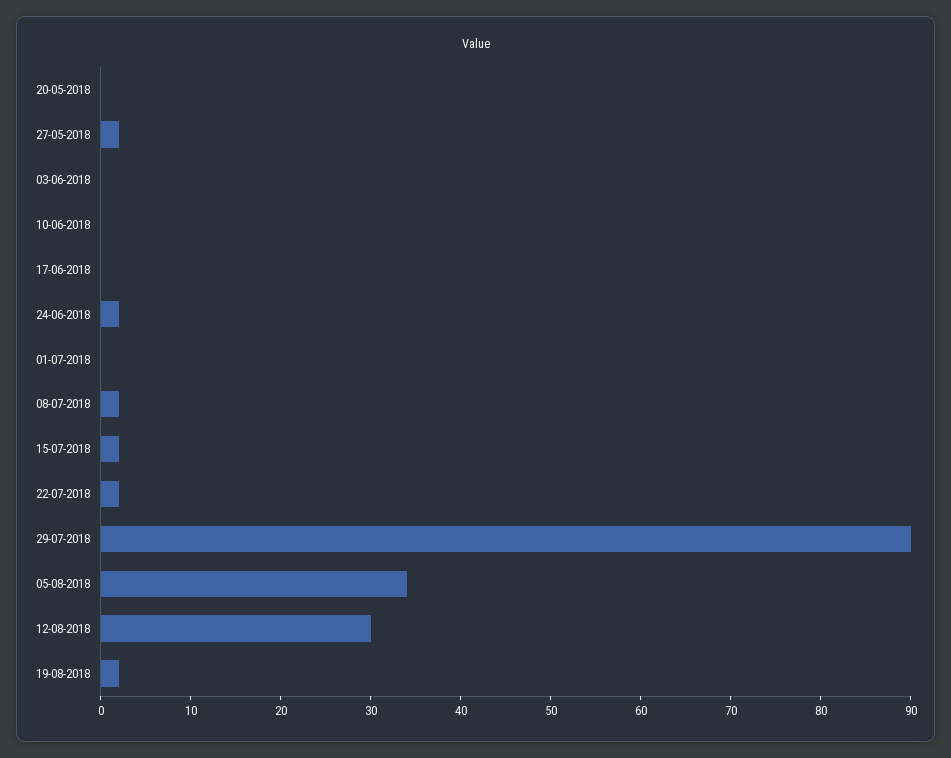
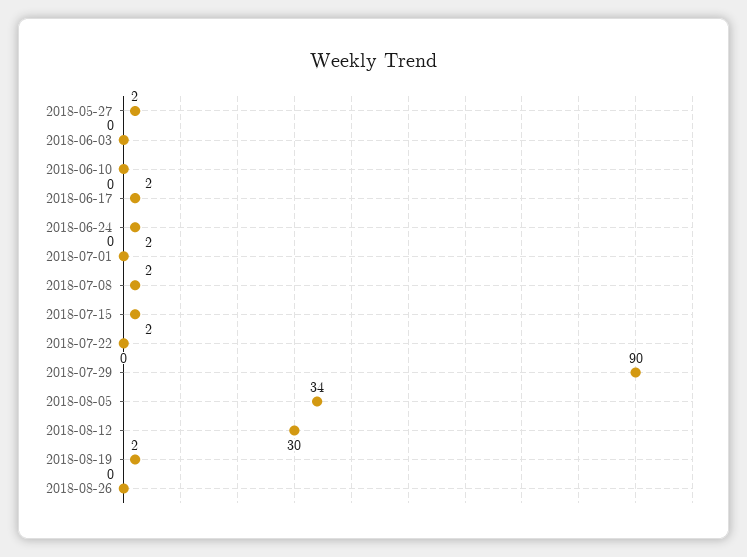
20-05-2018: 0 -> none
17-06-2018: 0 -> 2
22-07-2018: 2 -> 0
2018-08-26: none -> 0

